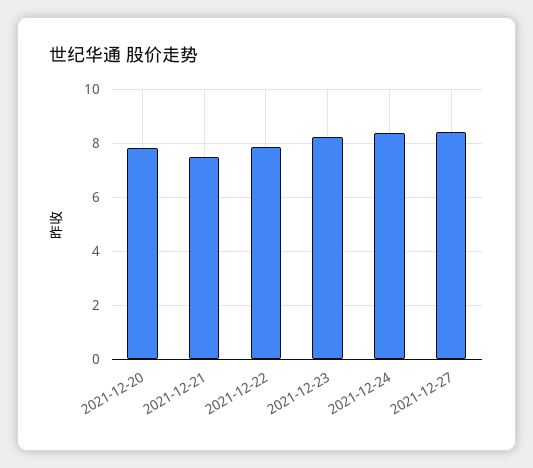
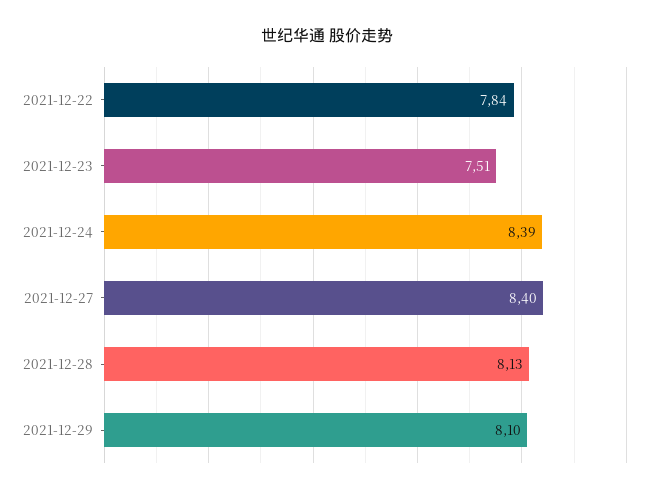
2021-12-20: 7.75 -> none
2021-12-21: 7.5 -> none
2021-12-23: 8.25 -> 7.51
2021-12-28: none -> 8.13
2021-12-29: none -> 8.1

